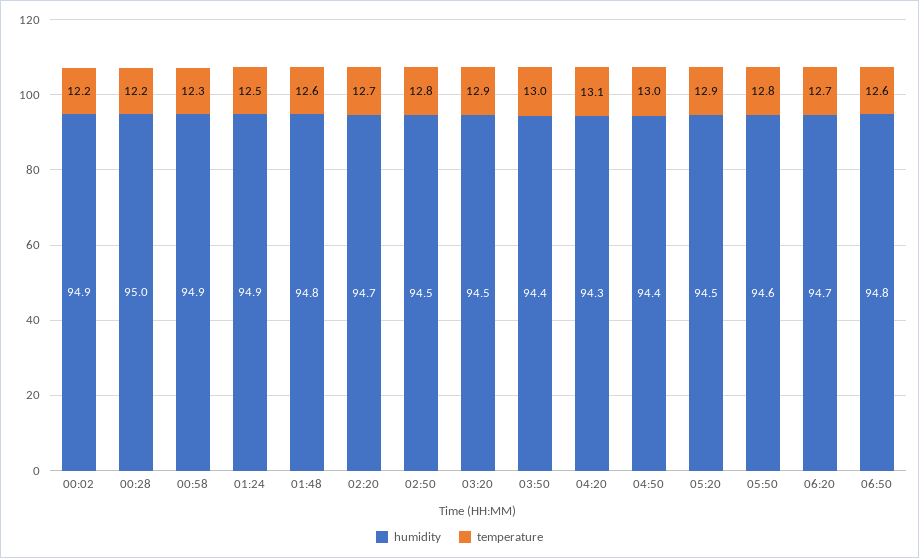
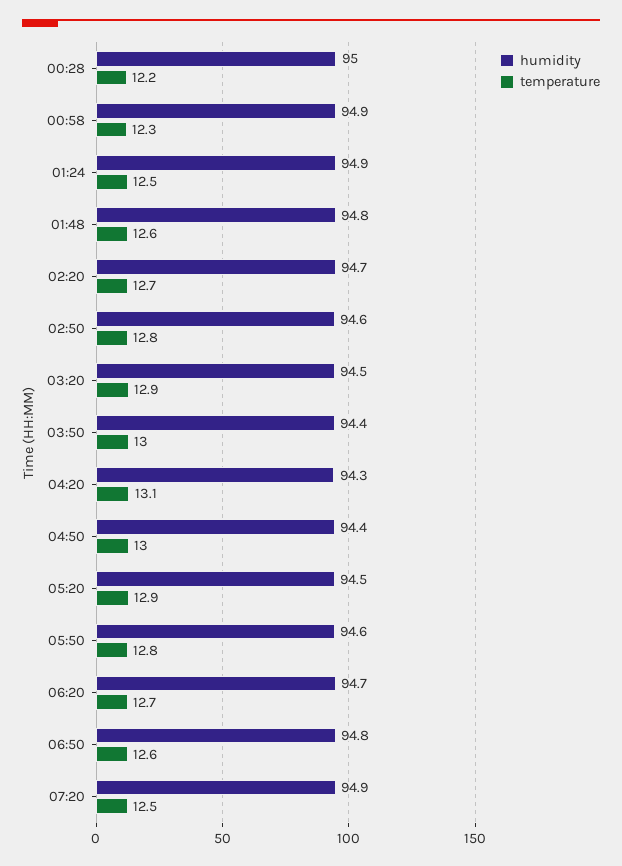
humidity, 00:02: 94.9 -> none
temperature, 00:02: 12.2 -> none
humidity, 02:50: 94.5 -> 94.6
humidity, 07:20: none -> 94.9
temperature, 07:20: none -> 12.5

